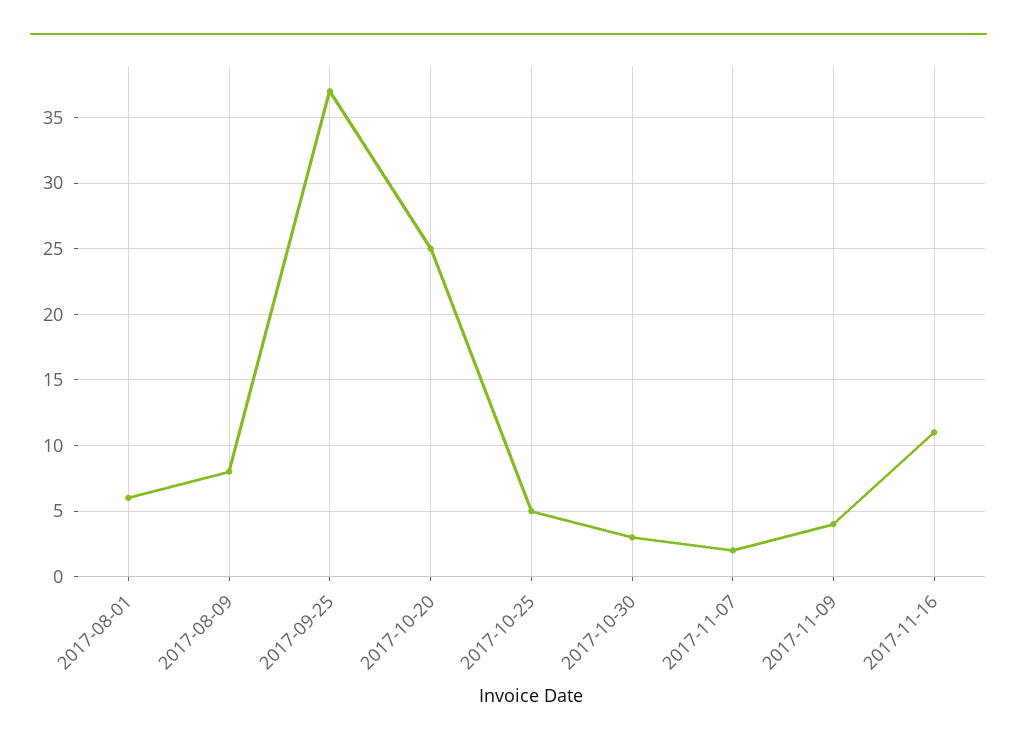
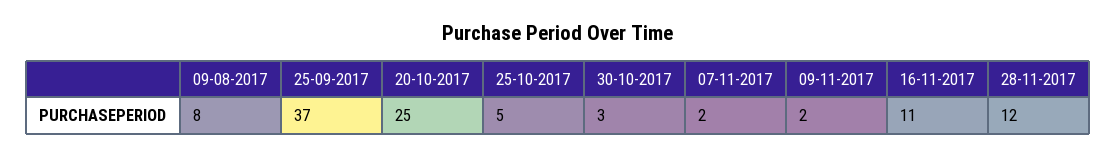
2017-08-01: 6 -> none
2017-11-09: 4 -> 2
28-11-2017: none -> 12

